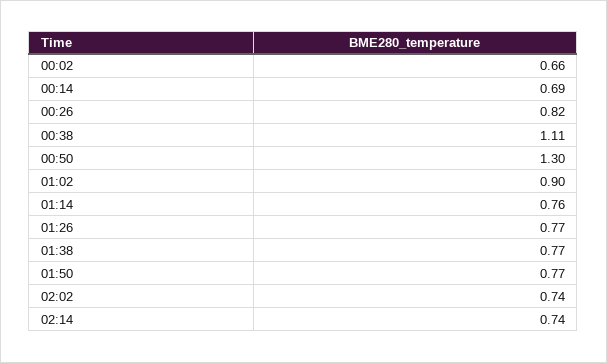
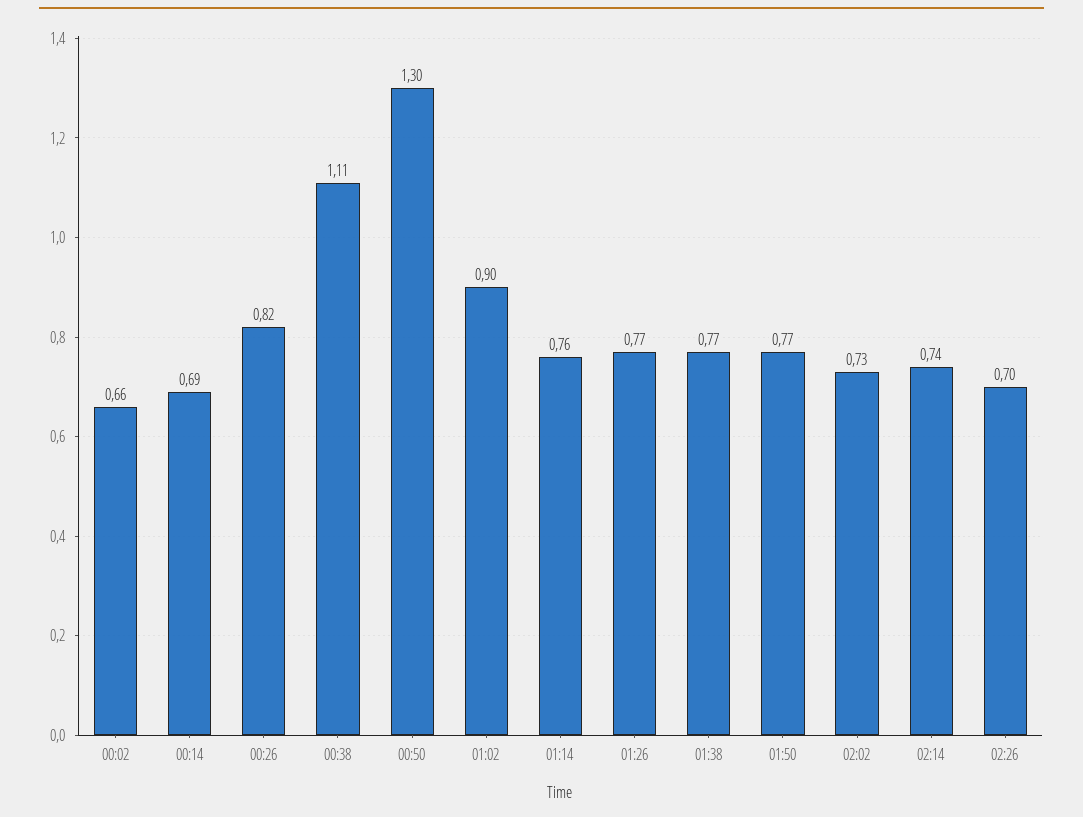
02:02: 0.74 -> 0.73
02:26: none -> 0.7

